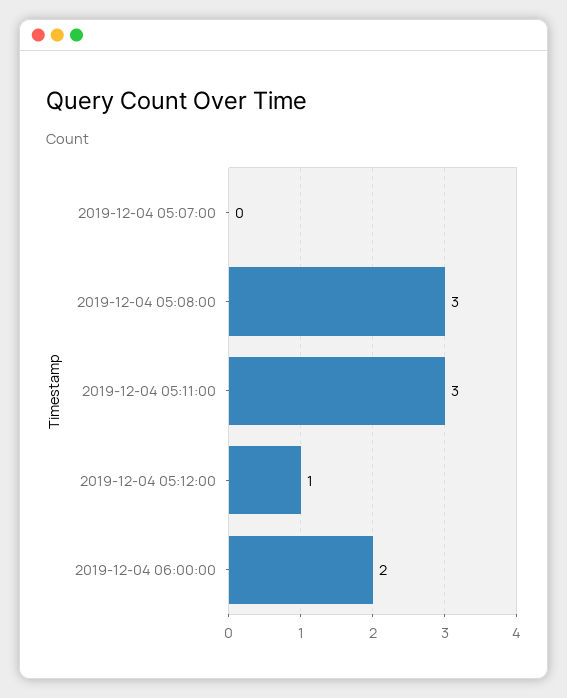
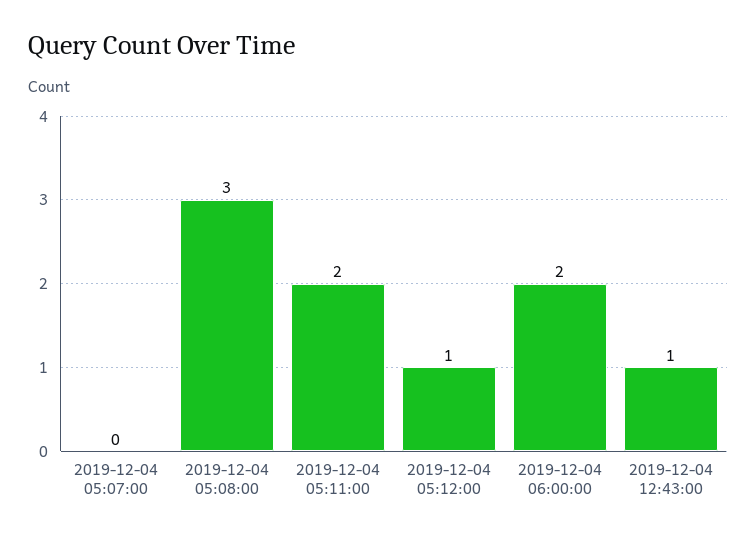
2019-12-04 05:11:00: 3 -> 2
2019-12-04 12:43:00: none -> 1

